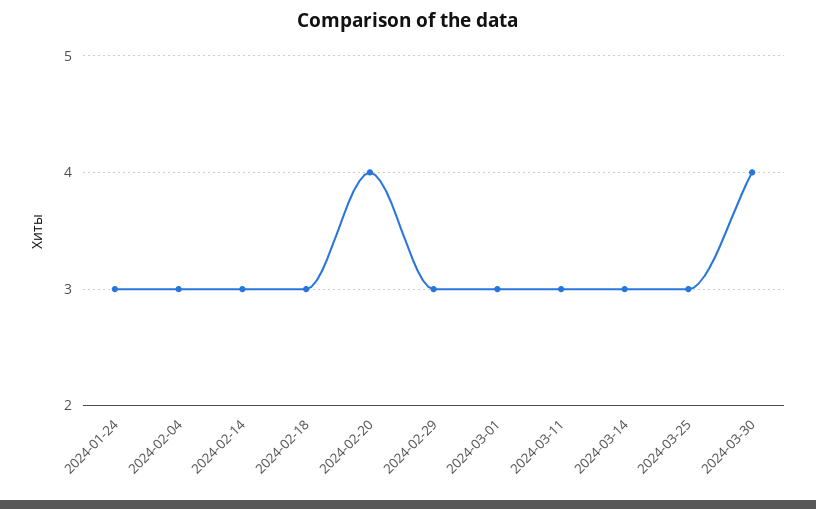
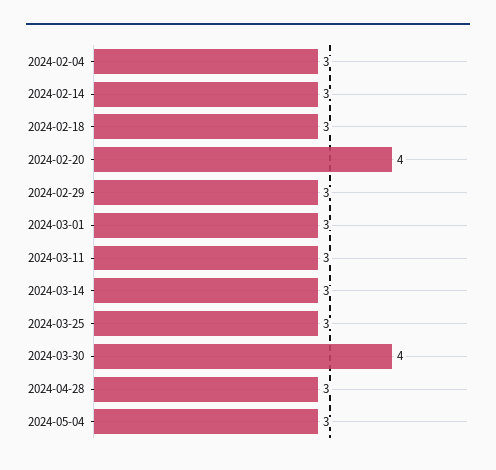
2024-01-24: 3 -> none
2024-04-28: none -> 3
2024-05-04: none -> 3

